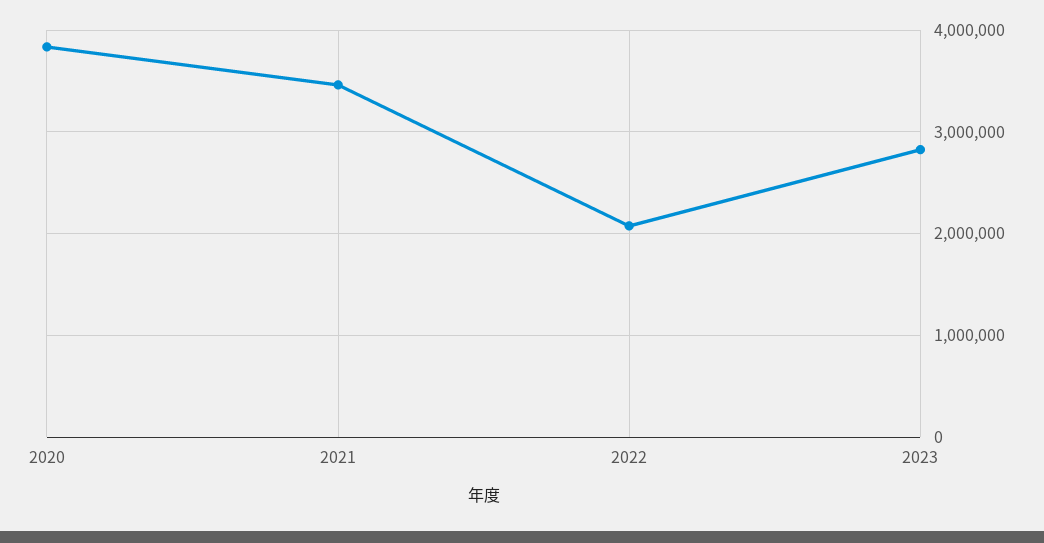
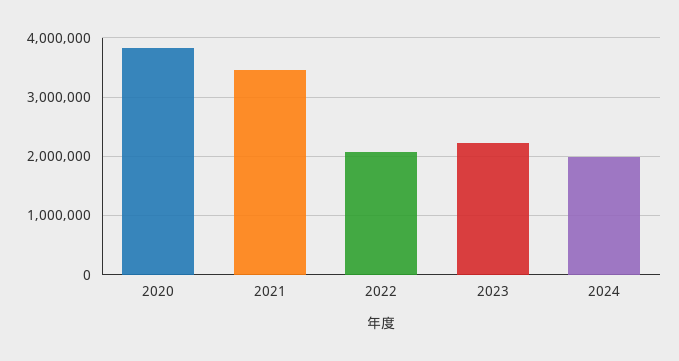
2023: 2800000 -> 2200000
2024: none -> 2000000

